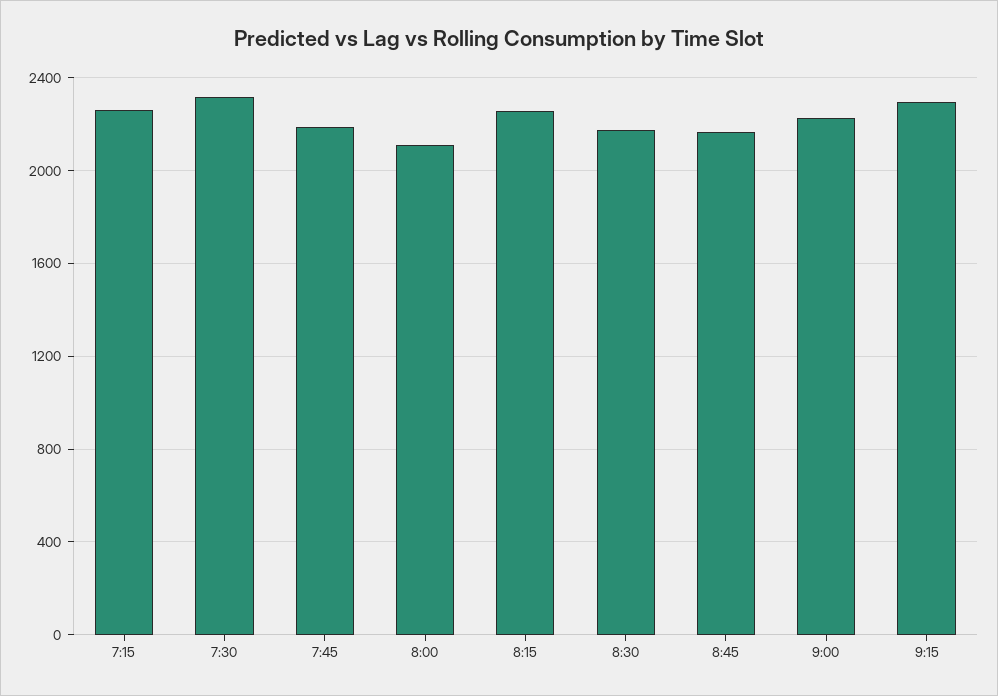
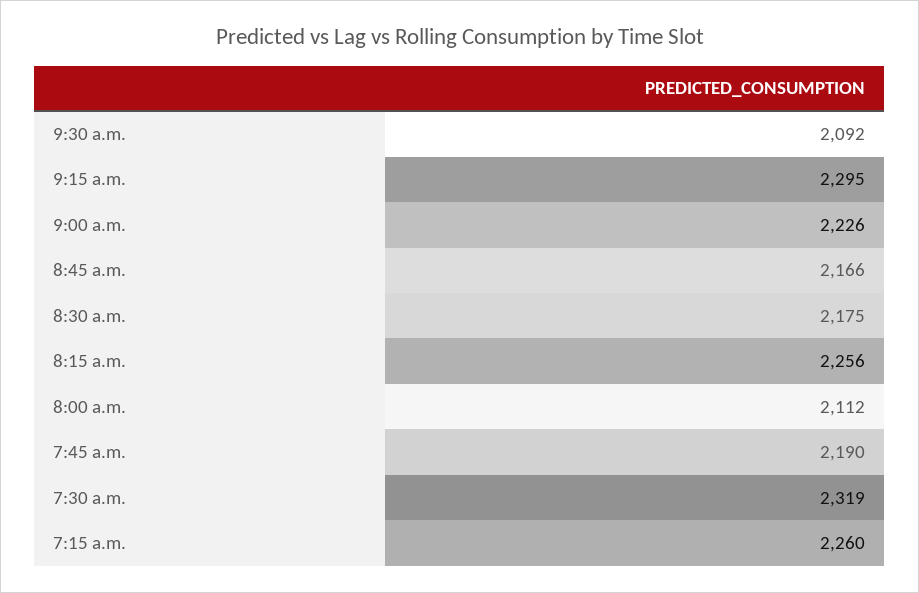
9:30 a.m.: none -> 2092

